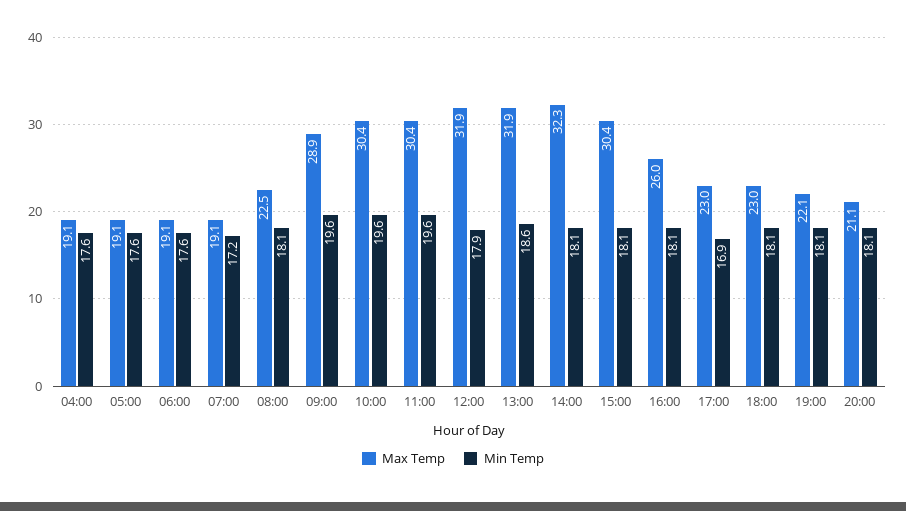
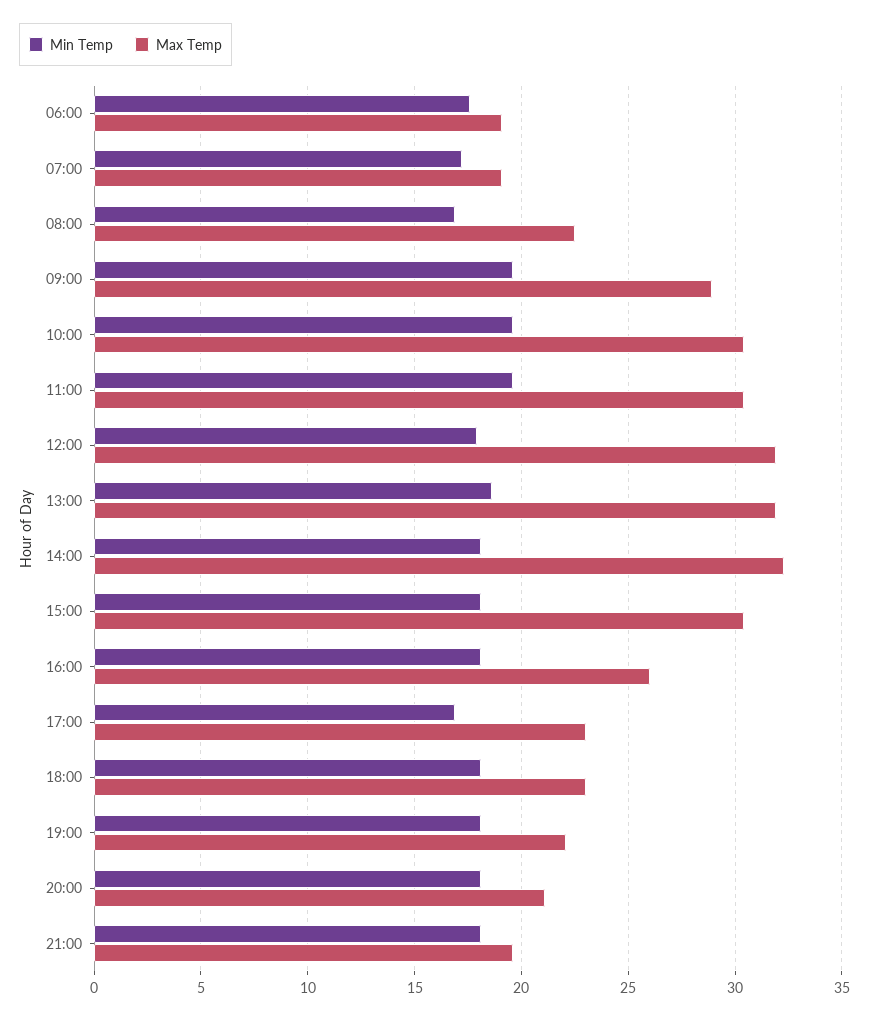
Max Temp, 04:00: 19.1 -> none
Min Temp, 04:00: 17.6 -> none
Max Temp, 05:00: 19.1 -> none
Min Temp, 05:00: 17.6 -> none
Min Temp, 08:00: 18.1 -> 17
Min Temp, 21:00: none -> 18
Max Temp, 21:00: none -> 19.5

